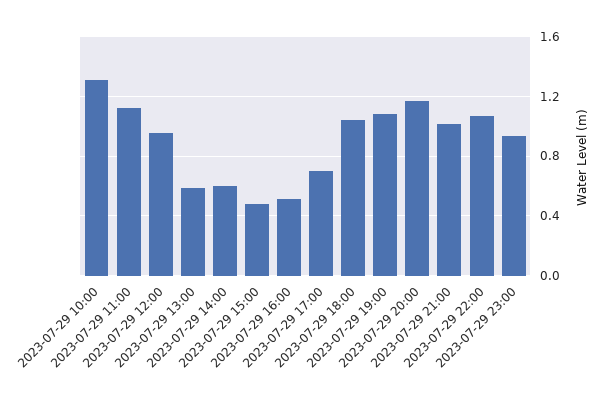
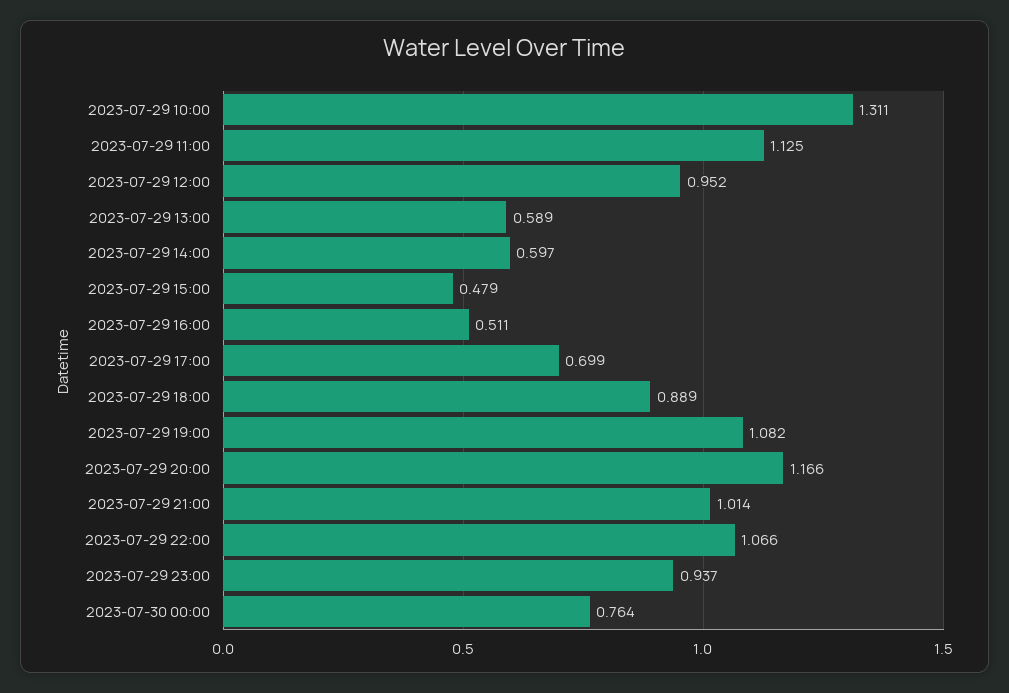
2023-07-29 18:00: 1.05 -> 0.889
2023-07-30 00:00: none -> 0.764

